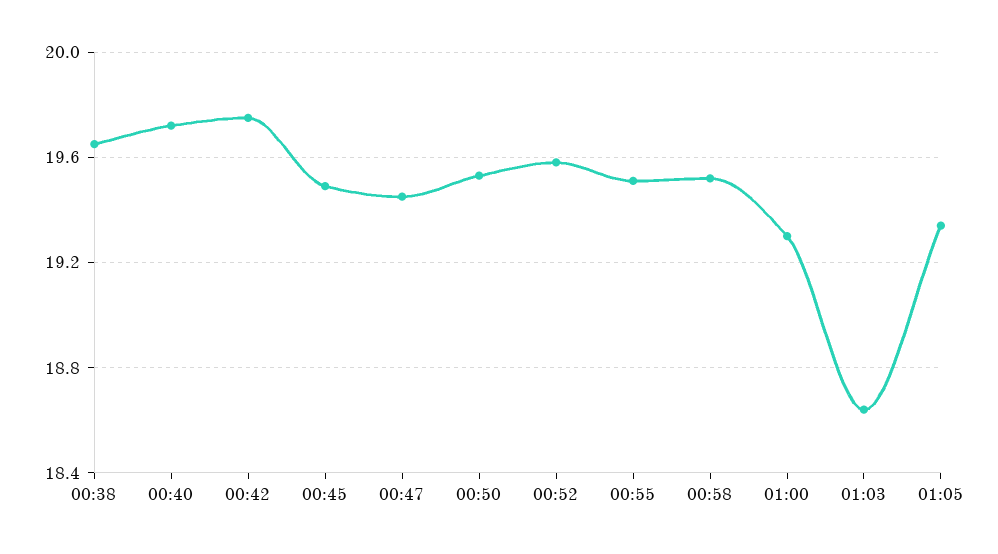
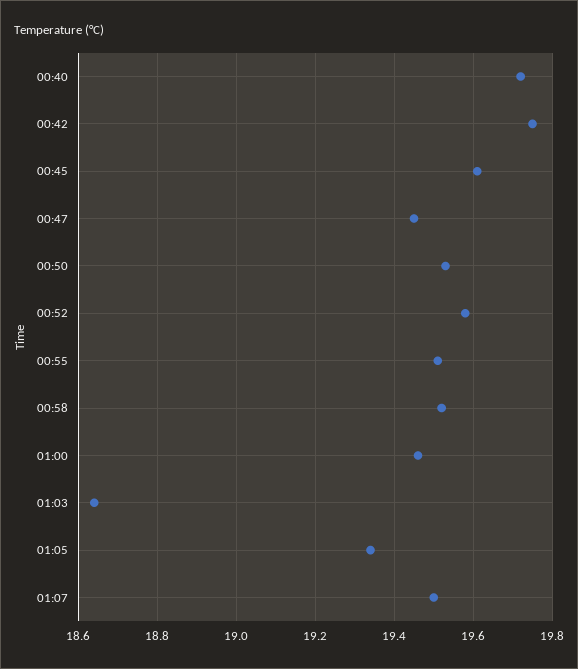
00:38: 19.65 -> none
00:45: 19.5 -> 19.6
01:00: 19.3 -> 19.45
01:07: none -> 19.5

